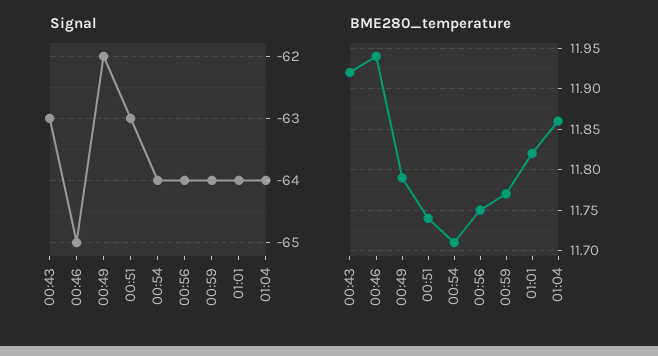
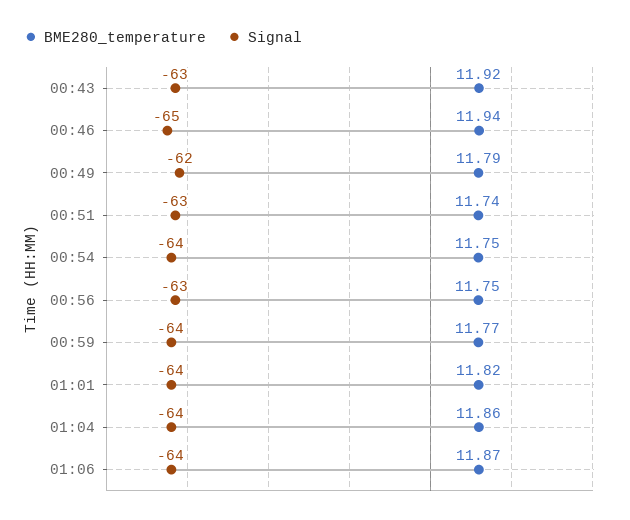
Signal, 00:56: -64 -> -63
BME280_temperature, 00:54: 11.71 -> 11.75
BME280_temperature, 01:06: none -> 11.87
Signal, 01:06: none -> -64

